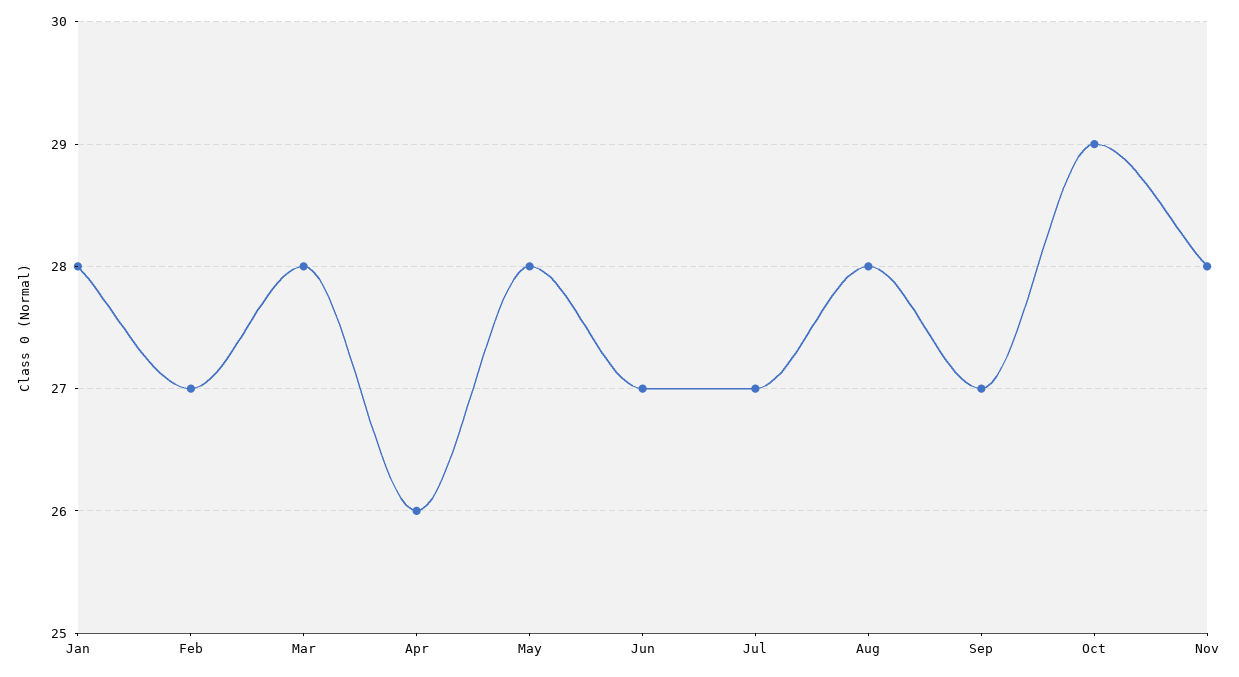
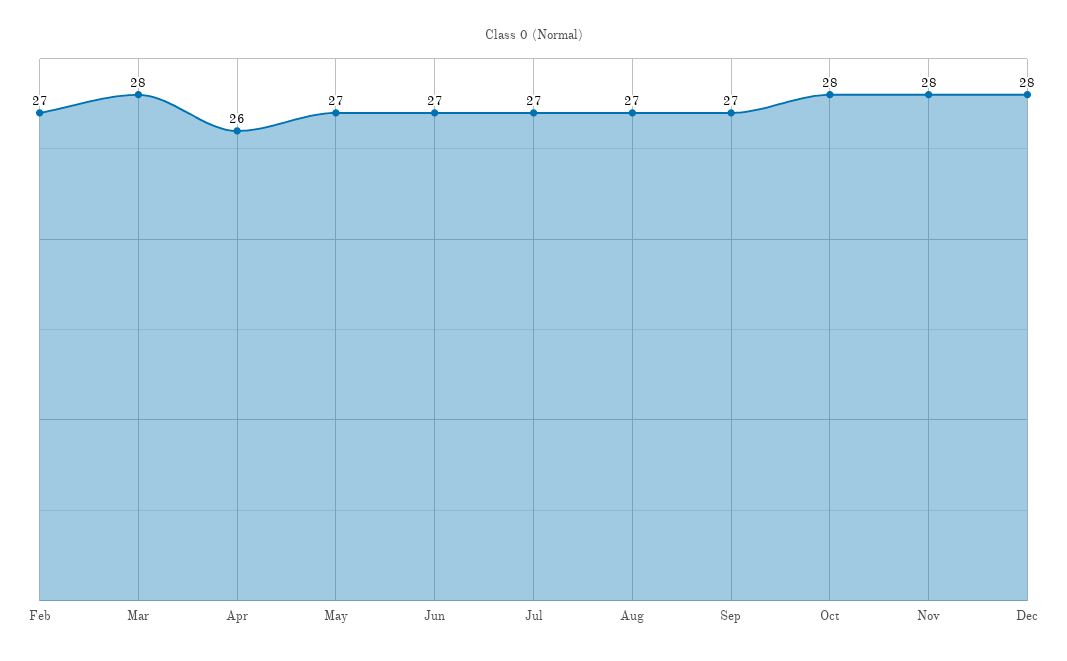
Jan: 28 -> none
May: 28 -> 27
Aug: 28 -> 27
Oct: 29 -> 28
Dec: none -> 28

